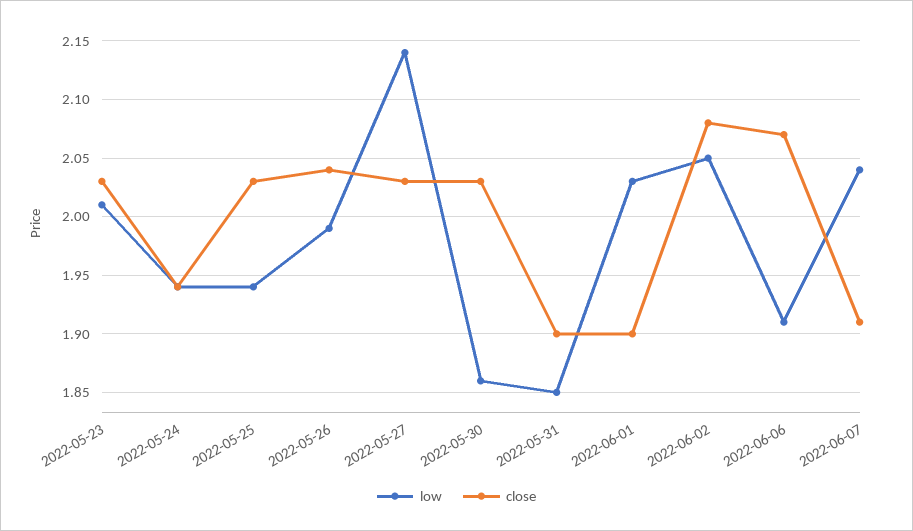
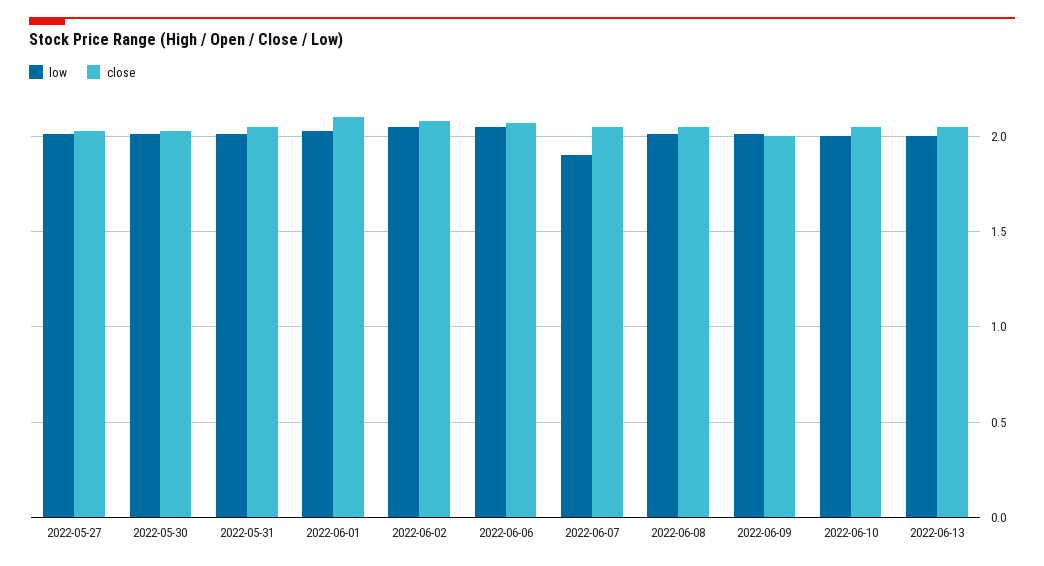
low, 2022-05-23: 2.01 -> none
close, 2022-05-23: 2.03 -> none
low, 2022-05-24: 1.94 -> none
close, 2022-05-24: 1.94 -> none
low, 2022-05-25: 1.94 -> none
close, 2022-05-25: 2.03 -> none
low, 2022-05-26: 1.99 -> none
close, 2022-05-26: 2.04 -> none
low, 2022-05-27: 2.14 -> 2
low, 2022-05-30: 1.86 -> 2
low, 2022-05-31: 1.85 -> 2
close, 2022-05-31: 1.9 -> 2.05
close, 2022-06-01: 1.9 -> 2.1
low, 2022-06-06: 1.91 -> 2.05
low, 2022-06-07: 2.04 -> 1.9
close, 2022-06-07: 1.91 -> 2.05
low, 2022-06-08: none -> 2
close, 2022-06-08: none -> 2.05
low, 2022-06-09: none -> 2
close, 2022-06-09: none -> 2
low, 2022-06-10: none -> 2
close, 2022-06-10: none -> 2.05
low, 2022-06-13: none -> 2
close, 2022-06-13: none -> 2.05

